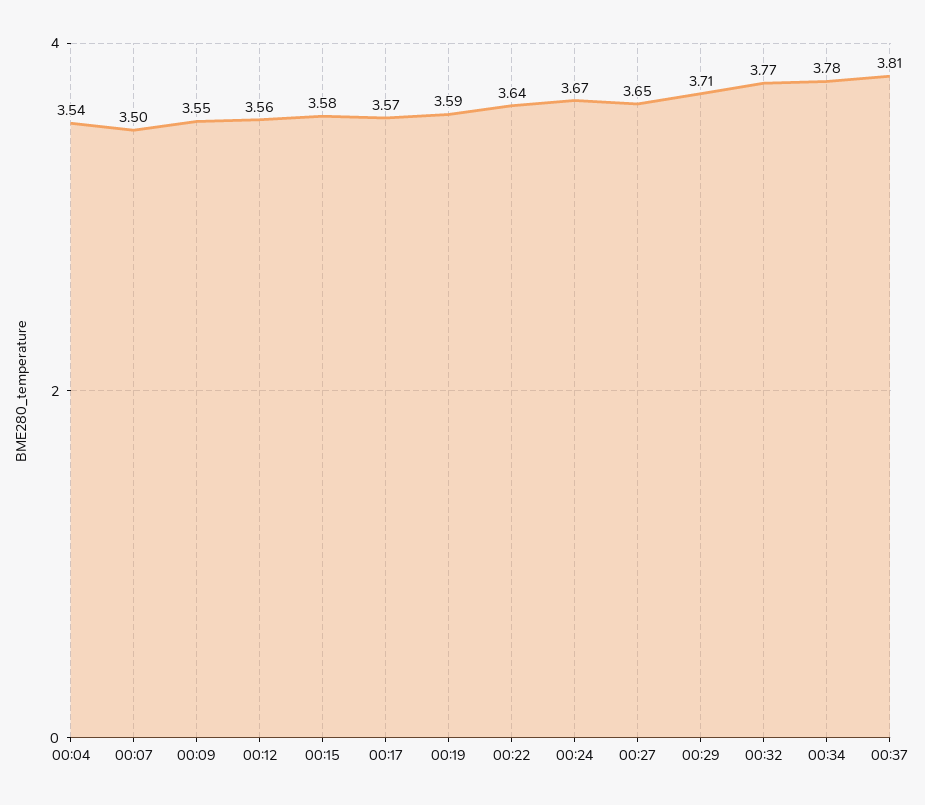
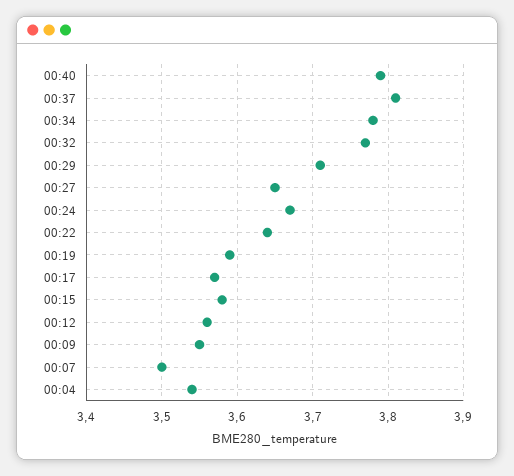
00:40: none -> 3.79

